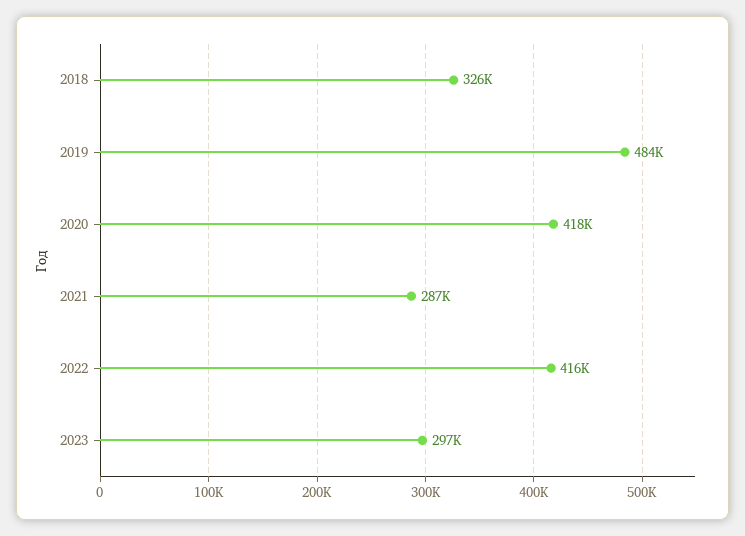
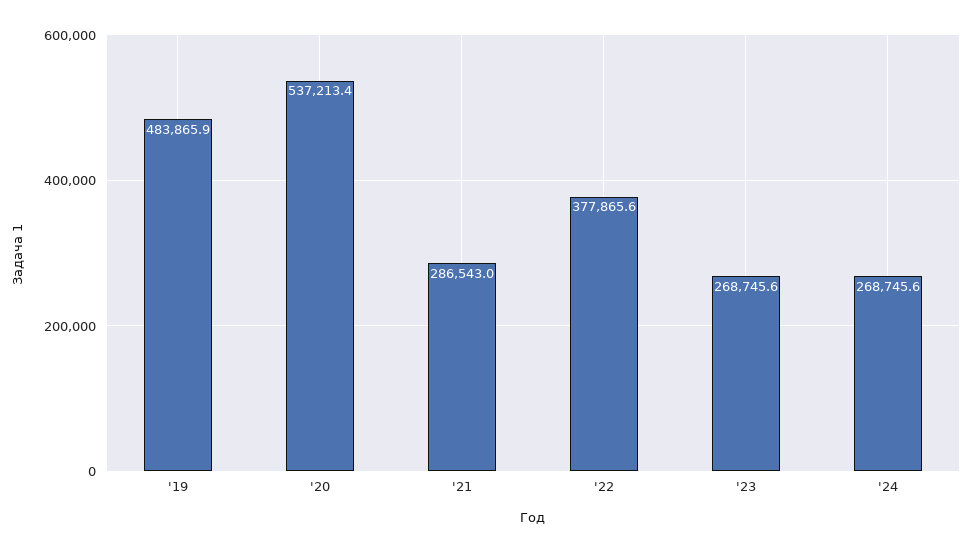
2018: 326000 -> none
2020: 418000 -> 537213.4
2022: 416000 -> 377865.6
2023: 297000 -> 268745.6
'24: none -> 268745.6

